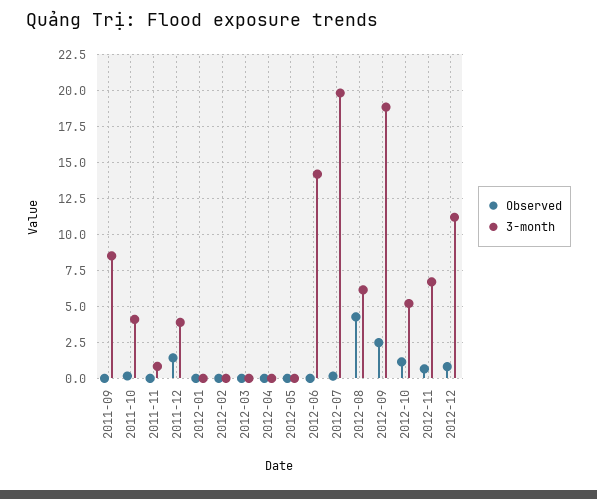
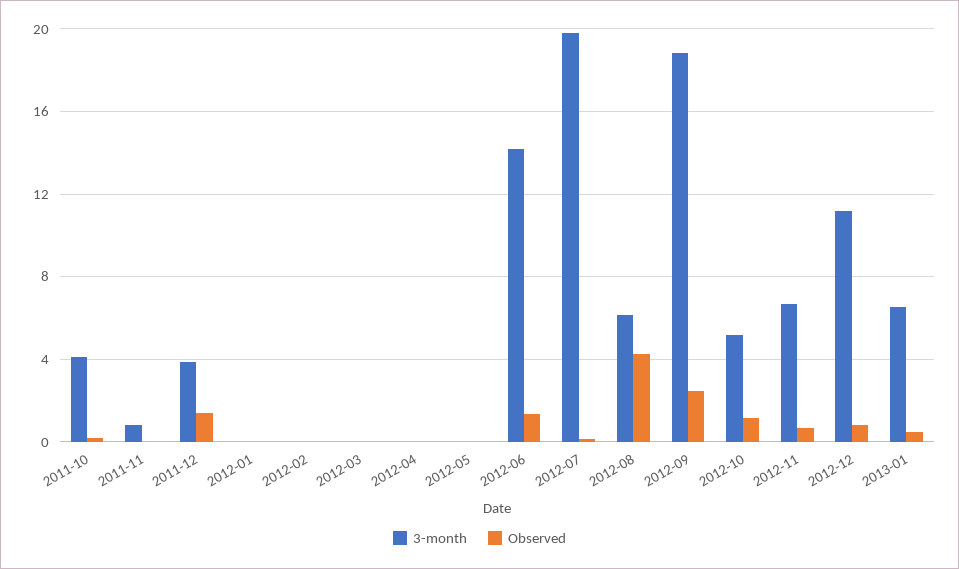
Observed, 2011-09: 0 -> none
3-month, 2011-09: 8.5 -> none
Observed, 2012-06: 0 -> 1.5
3-month, 2013-01: none -> 6.5
Observed, 2013-01: none -> 0.5

